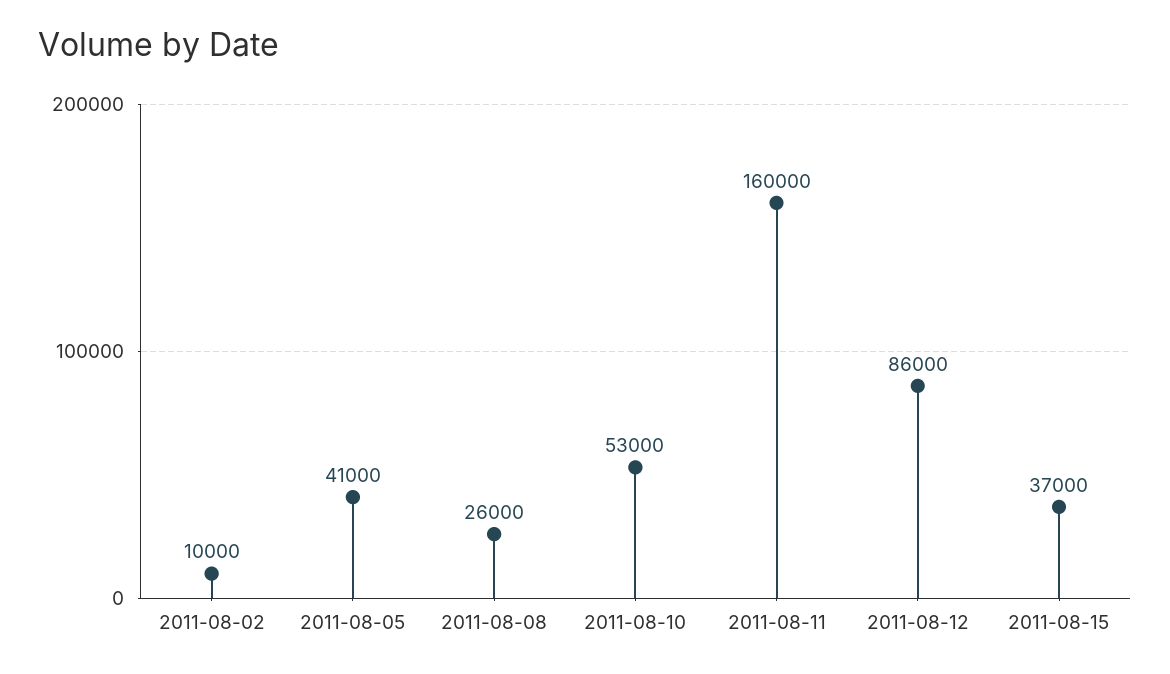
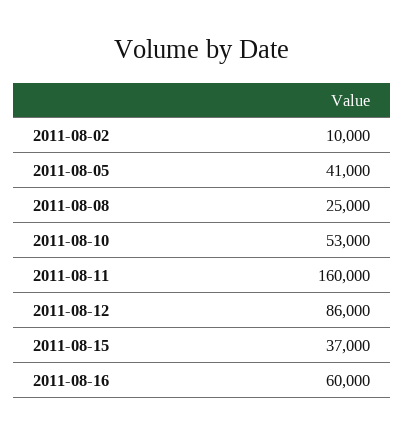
2011-08-08: 26000 -> 25000
2011-08-16: none -> 60000

